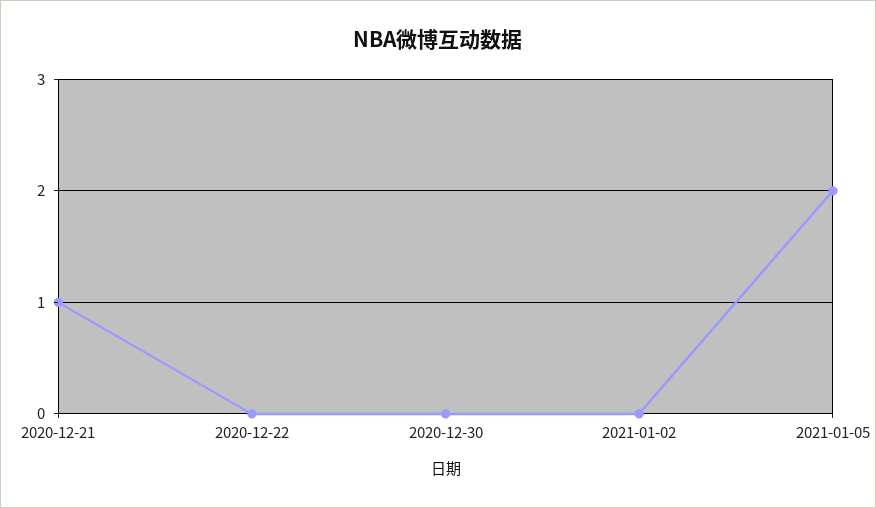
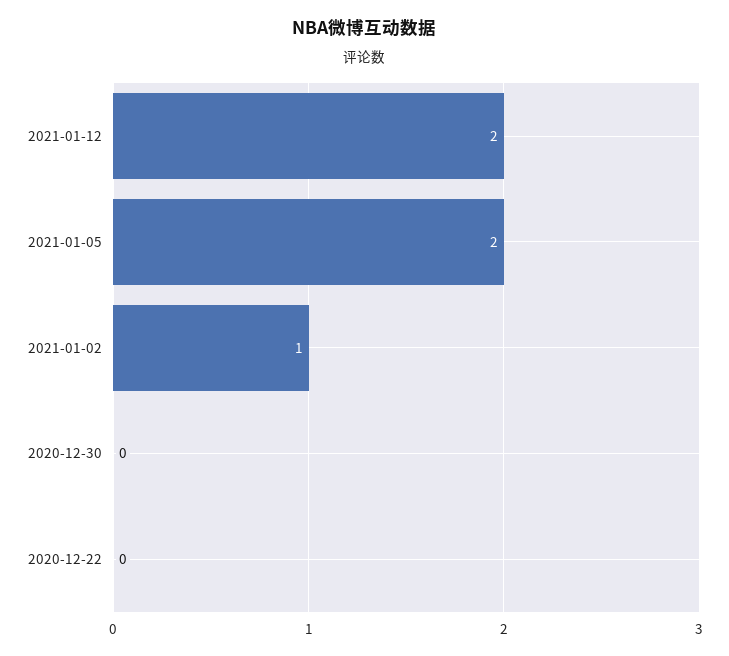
2020-12-21: 1 -> none
2021-01-02: 0 -> 1
2021-01-12: none -> 2

